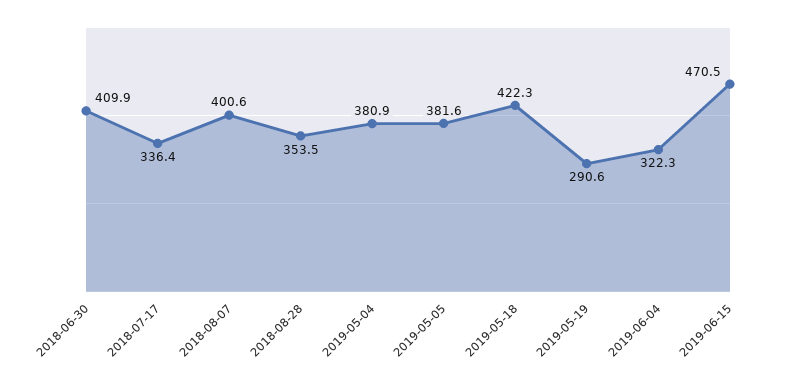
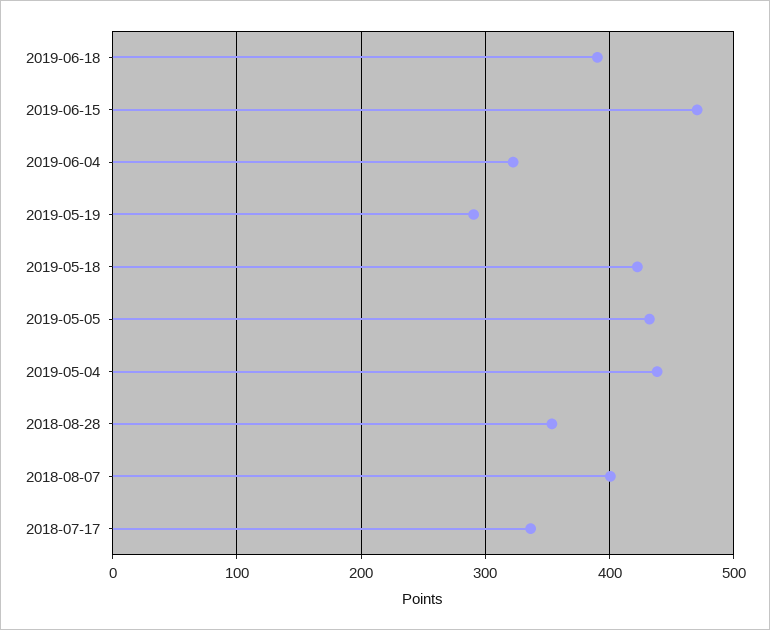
2018-06-30: 409.9 -> none
2019-05-04: 380.9 -> 440
2019-05-05: 381.6 -> 430
2019-06-18: none -> 390

